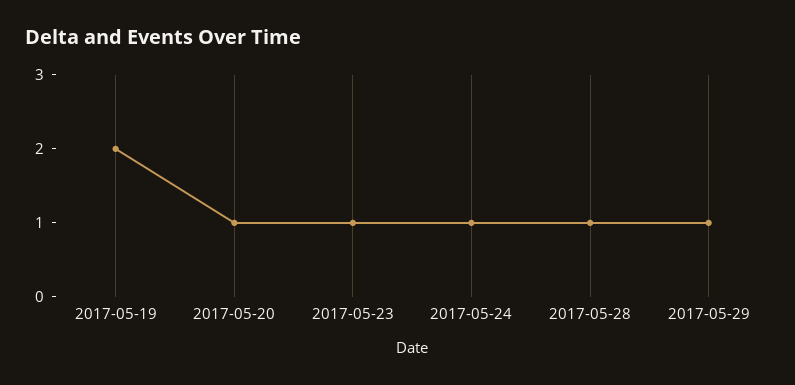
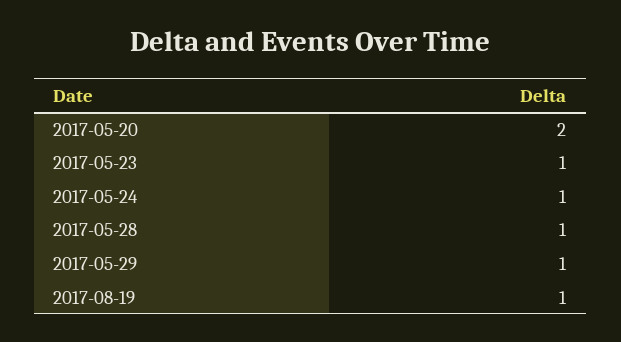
2017-05-19: 2 -> none
2017-05-20: 1 -> 2
2017-08-19: none -> 1

